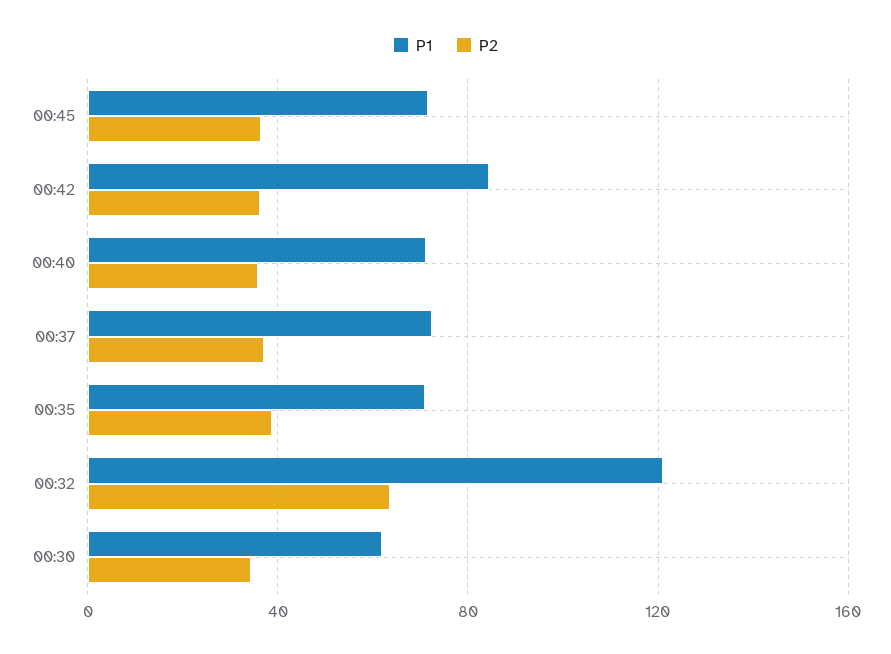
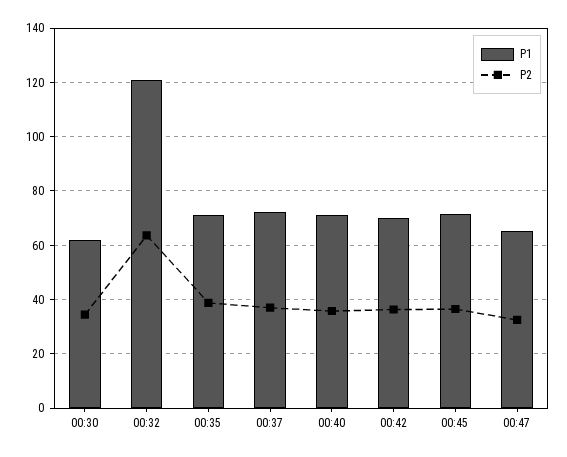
P1, 00:42: 85 -> 70
P1, 00:47: none -> 65
P2, 00:47: none -> 32.5

